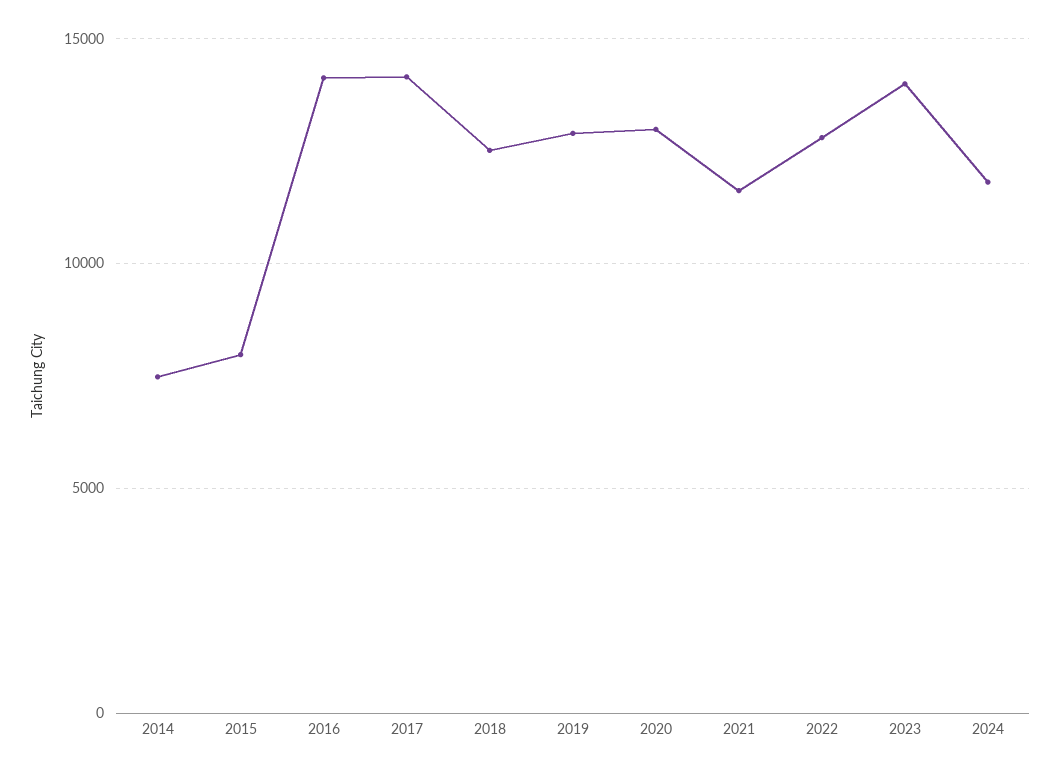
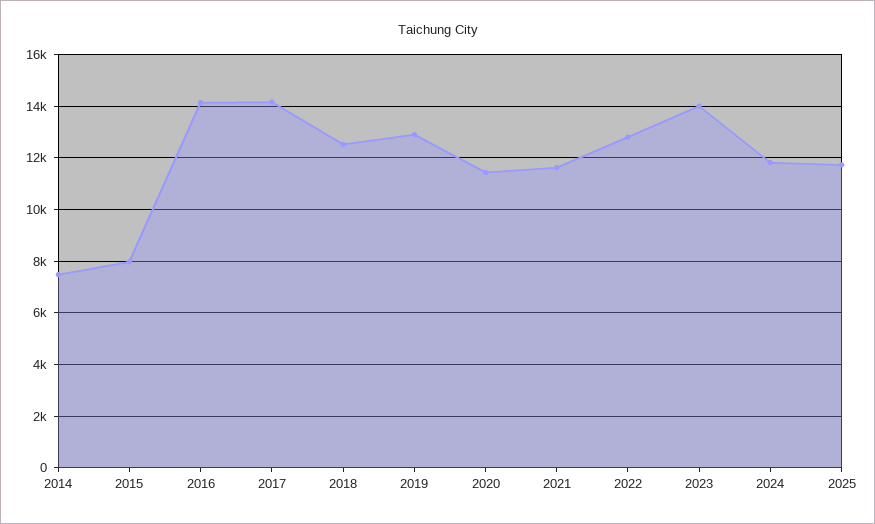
2020: 13000 -> 11500
2025: none -> 11750

